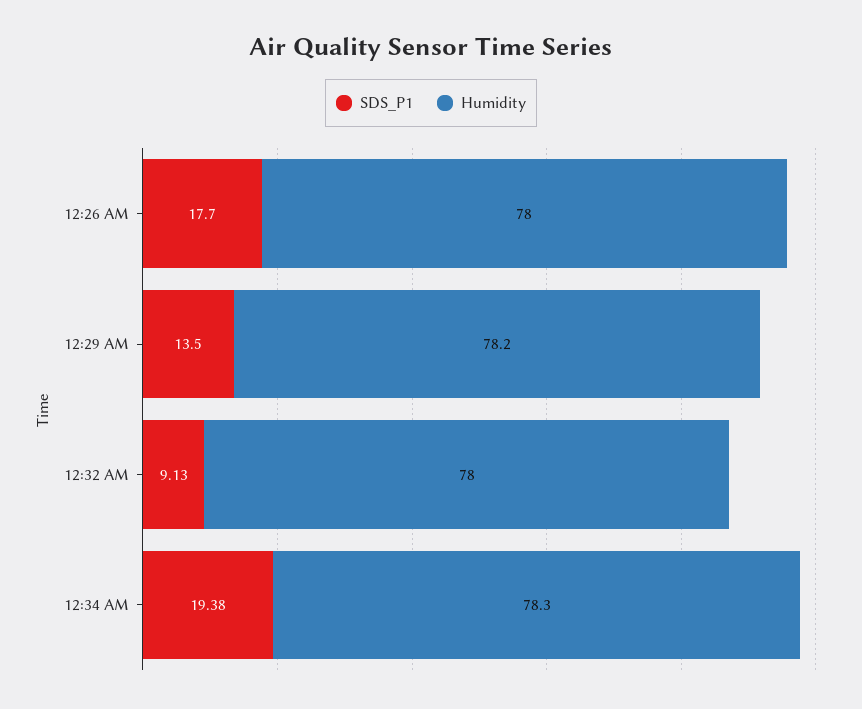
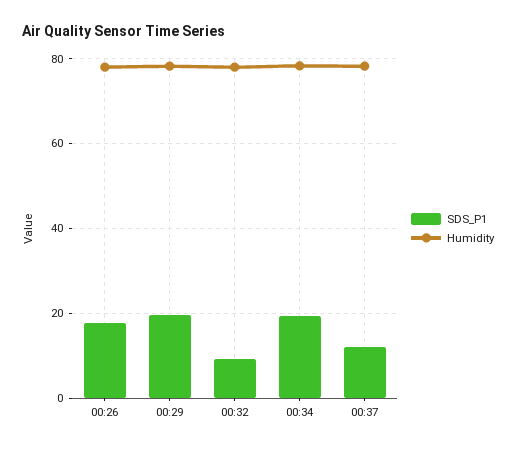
SDS_P1, 12:29 AM: 13.5 -> 20
SDS_P1, 00:37: none -> 12
Humidity, 00:37: none -> 78

